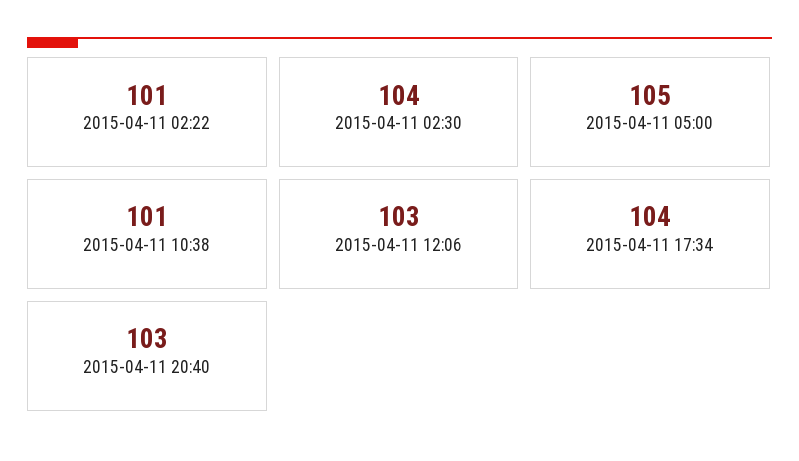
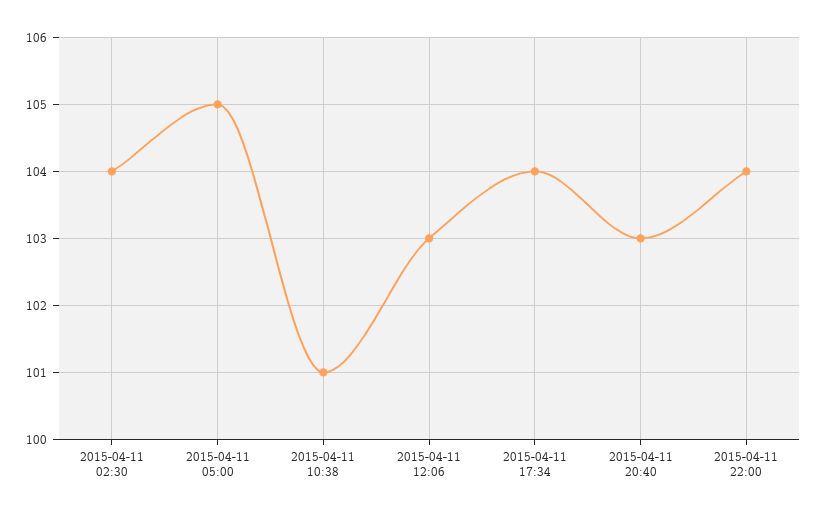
2015-04-11 02:22: 101 -> none
2015-04-11 22:00: none -> 104

